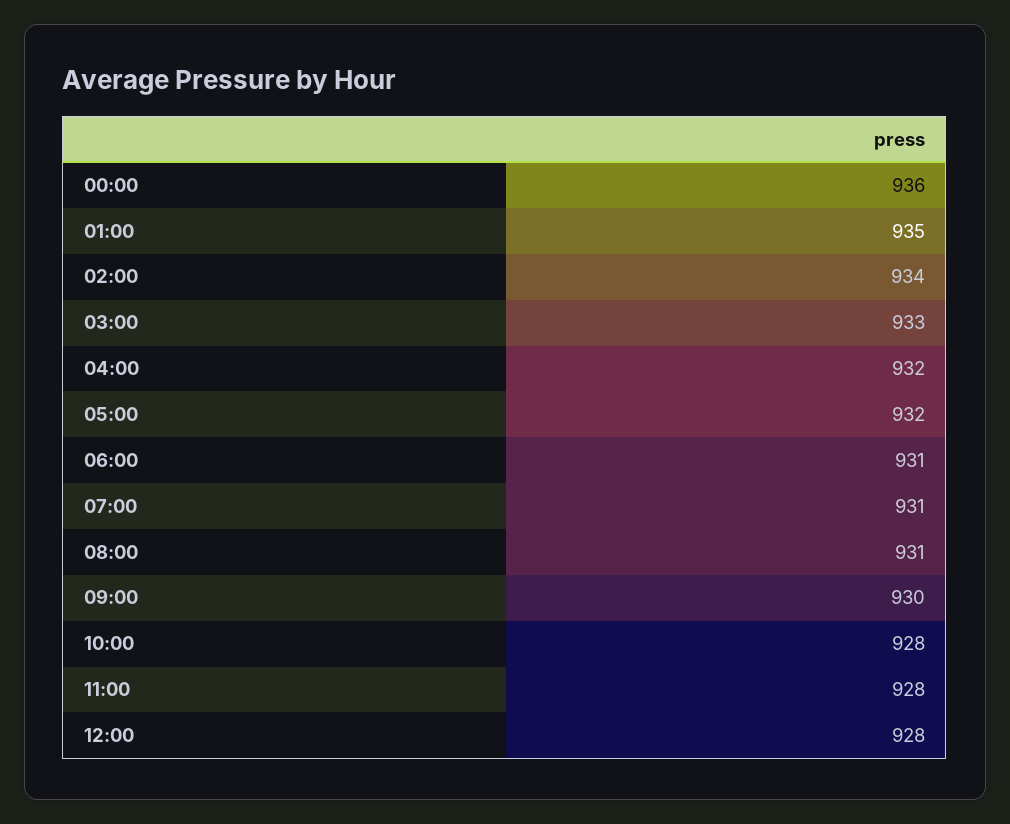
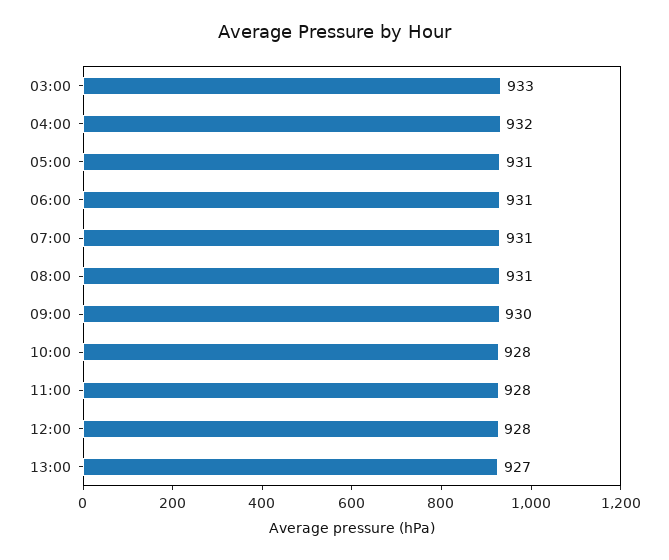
00:00: 936 -> none
01:00: 935 -> none
02:00: 934 -> none
05:00: 932 -> 931
13:00: none -> 927

